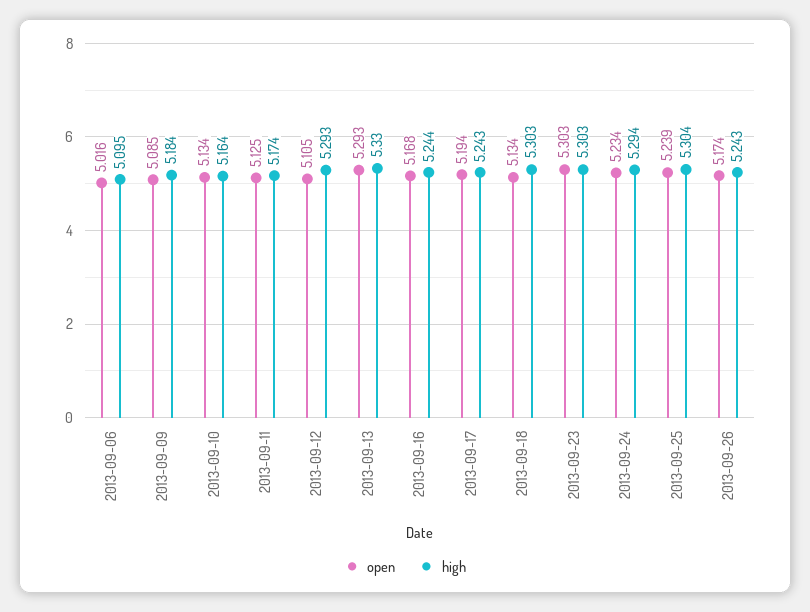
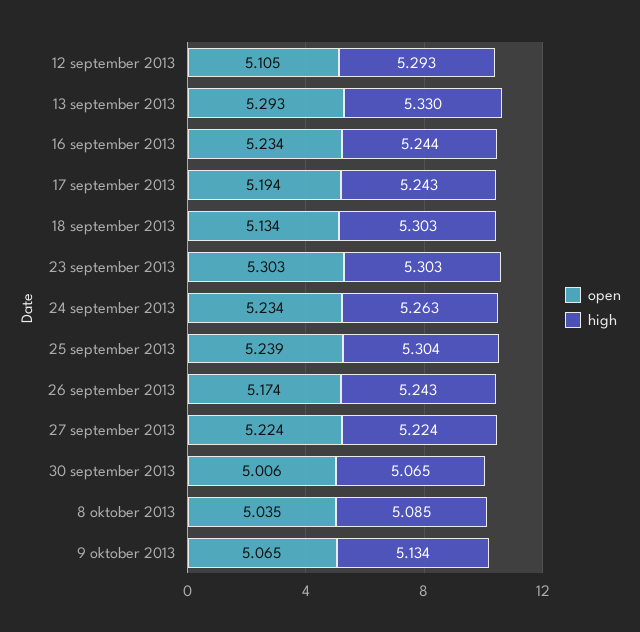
open, 2013-09-06: 5.016 -> none
high, 2013-09-06: 5.095 -> none
open, 2013-09-09: 5.085 -> none
high, 2013-09-09: 5.184 -> none
open, 2013-09-10: 5.134 -> none
high, 2013-09-10: 5.164 -> none
open, 2013-09-11: 5.125 -> none
high, 2013-09-11: 5.174 -> none
open, 2013-09-16: 5.168 -> 5.234
high, 2013-09-24: 5.294 -> 5.263
open, 27 september 2013: none -> 5.224
high, 27 september 2013: none -> 5.224
open, 30 september 2013: none -> 5.006
high, 30 september 2013: none -> 5.065
open, 8 oktober 2013: none -> 5.035
high, 8 oktober 2013: none -> 5.085
open, 9 oktober 2013: none -> 5.065
high, 9 oktober 2013: none -> 5.134

